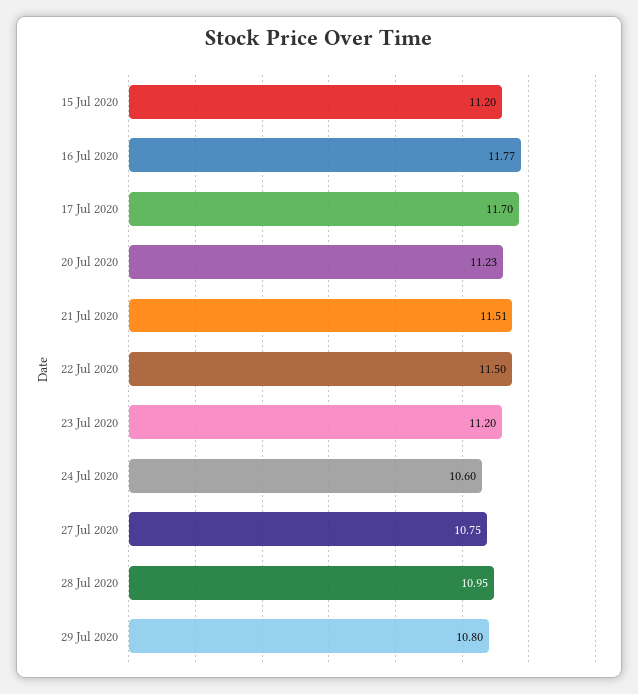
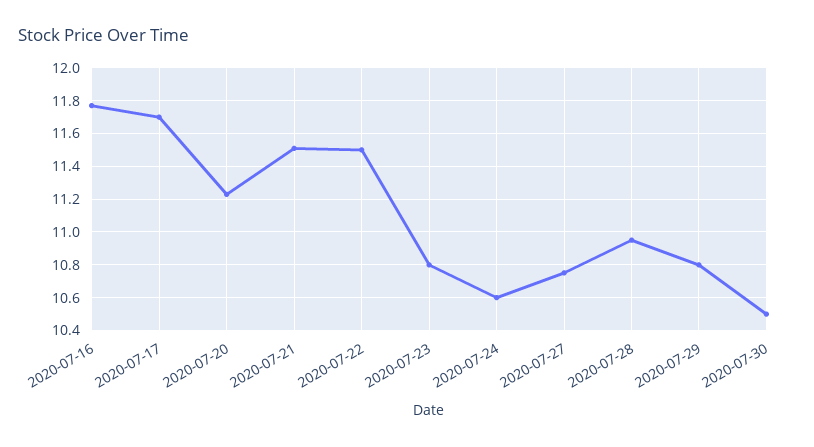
15 Jul 2020: 11.2 -> none
23 Jul 2020: 11.2 -> 10.8
2020-07-30: none -> 10.5

